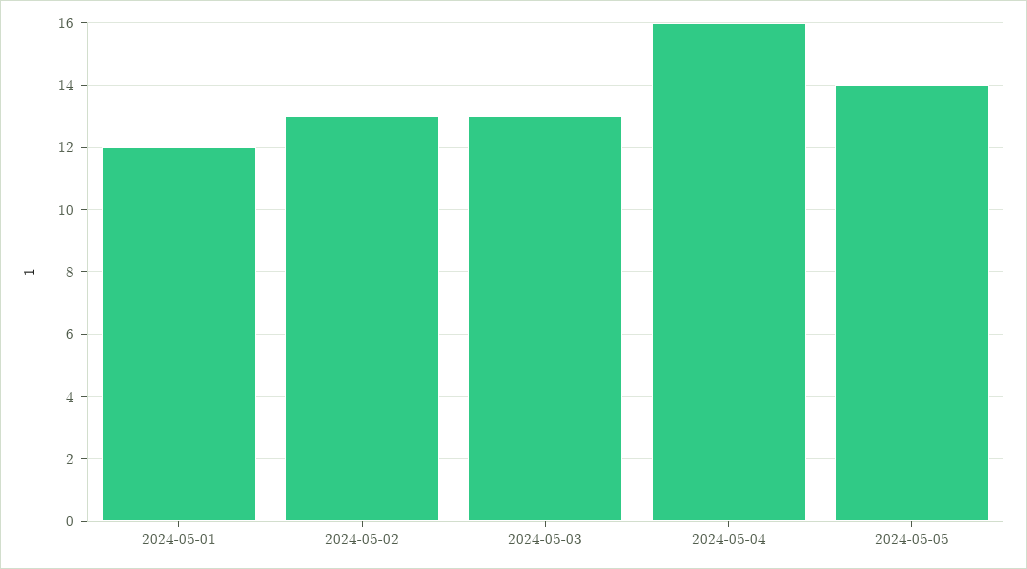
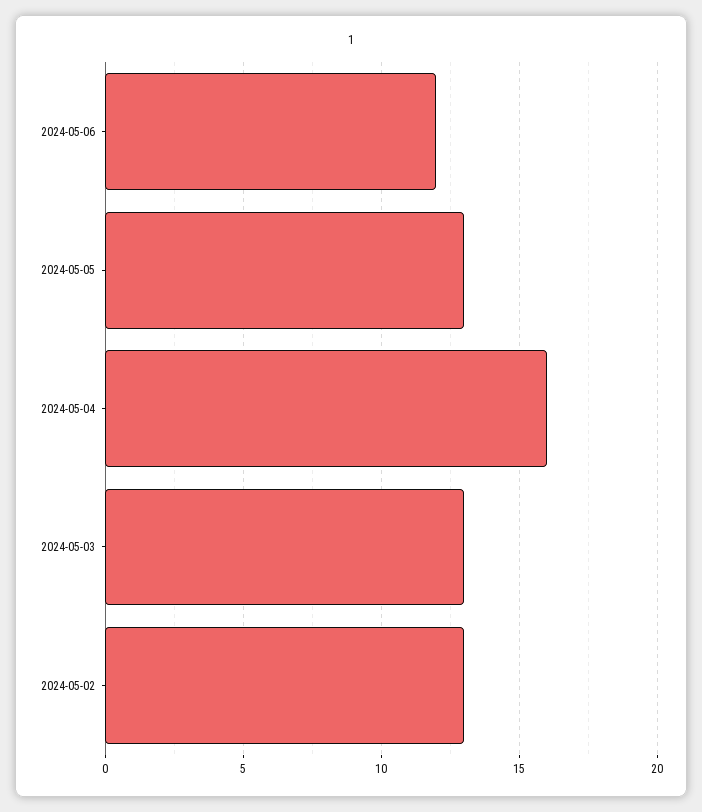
2024-05-01: 12 -> none
2024-05-05: 14 -> 13
2024-05-06: none -> 12

